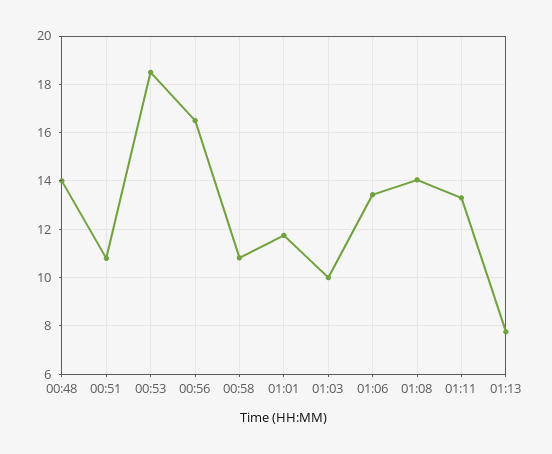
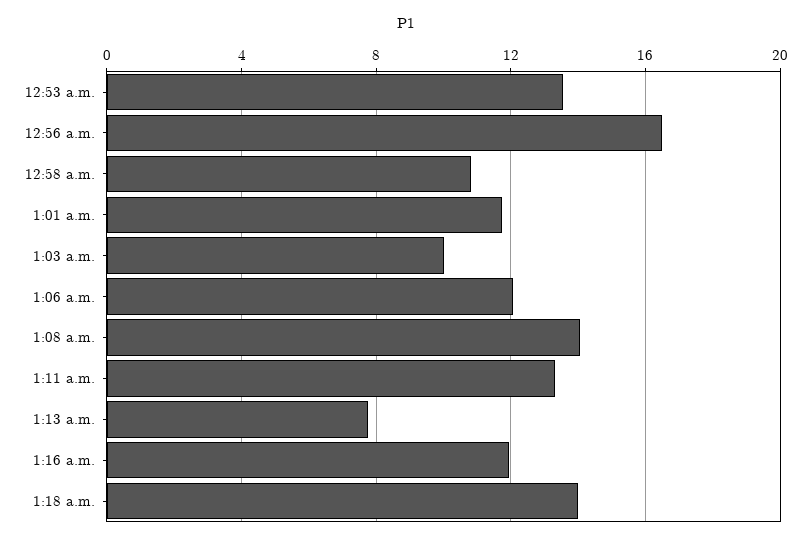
00:48: 14 -> none
00:51: 10.75 -> none
00:53: 18.5 -> 13.5
01:06: 13.5 -> 12
1:16 a.m.: none -> 12
1:18 a.m.: none -> 14

